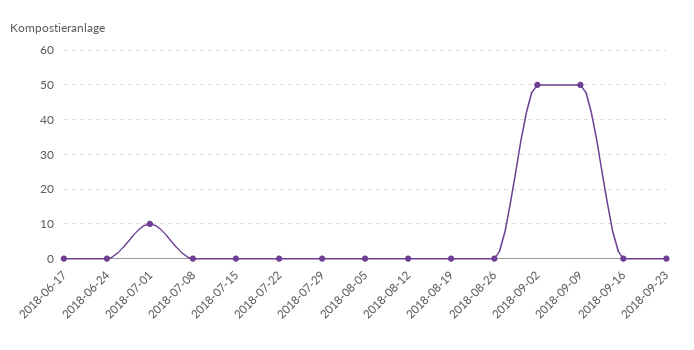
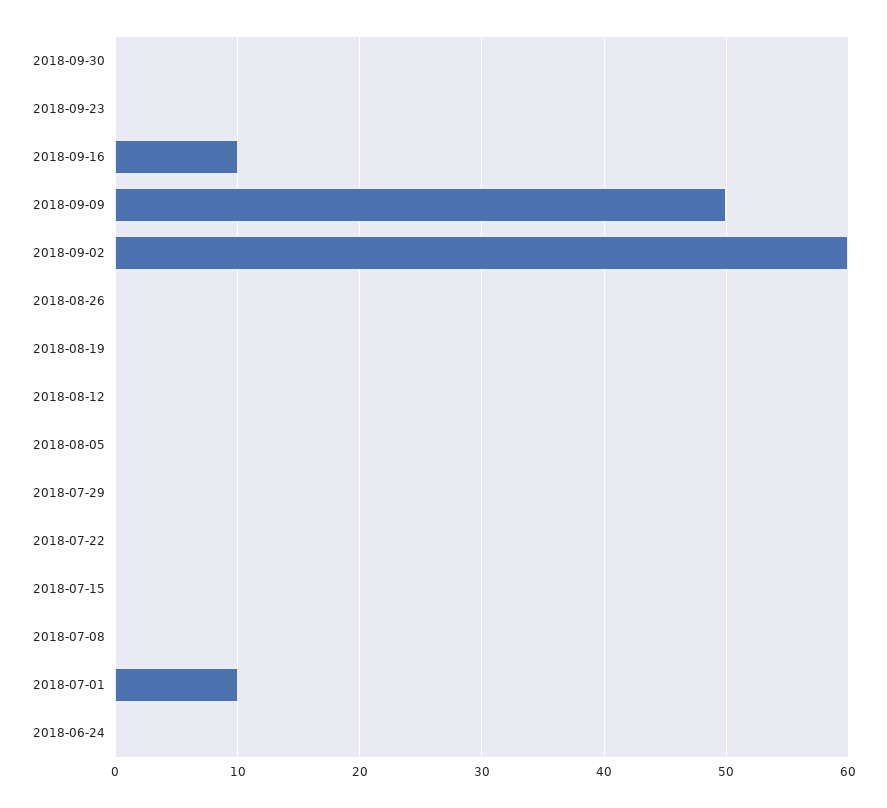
2018-06-17: 0 -> none
2018-09-02: 50 -> 60
2018-09-16: 0 -> 10
2018-09-30: none -> 0

